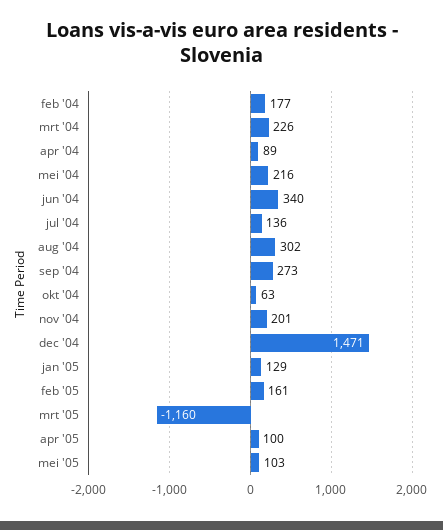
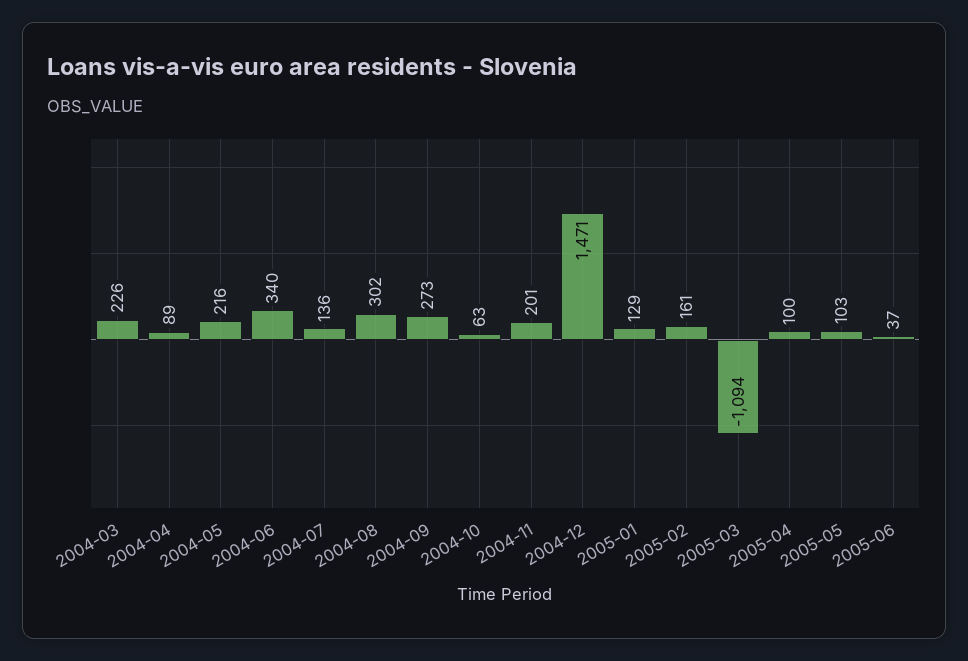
feb '04: 177 -> none
mrt '05: -1160 -> -1094
2005-06: none -> 37

